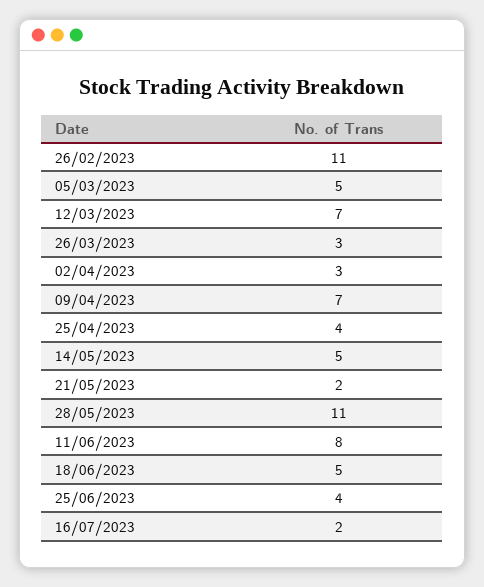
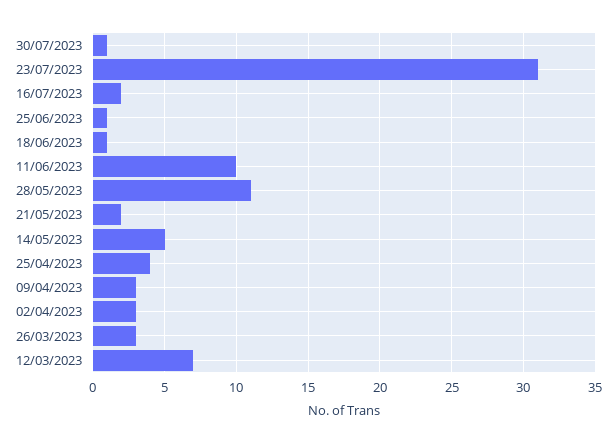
26/02/2023: 11 -> none
05/03/2023: 5 -> none
09/04/2023: 7 -> 3
11/06/2023: 8 -> 10
18/06/2023: 5 -> 1
25/06/2023: 4 -> 1
30/07/2023: none -> 1
23/07/2023: none -> 31

